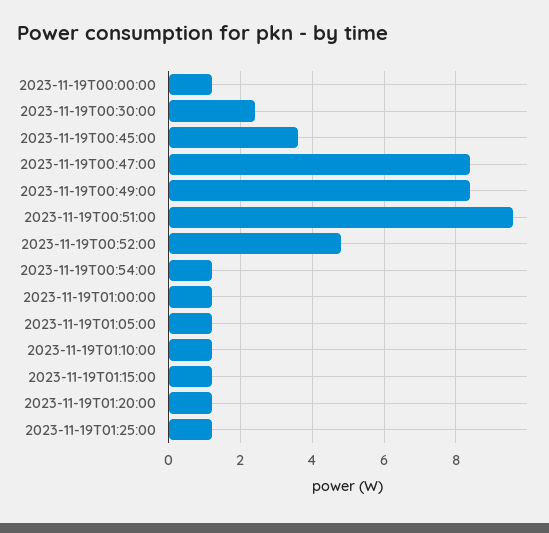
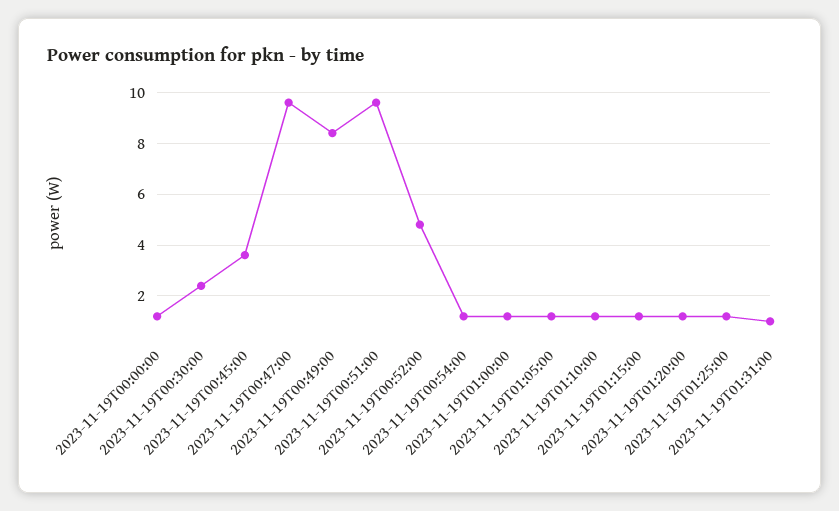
2023-11-19T00:47:00: 8.5 -> 9.5
2023-11-19T01:31:00: none -> 1

